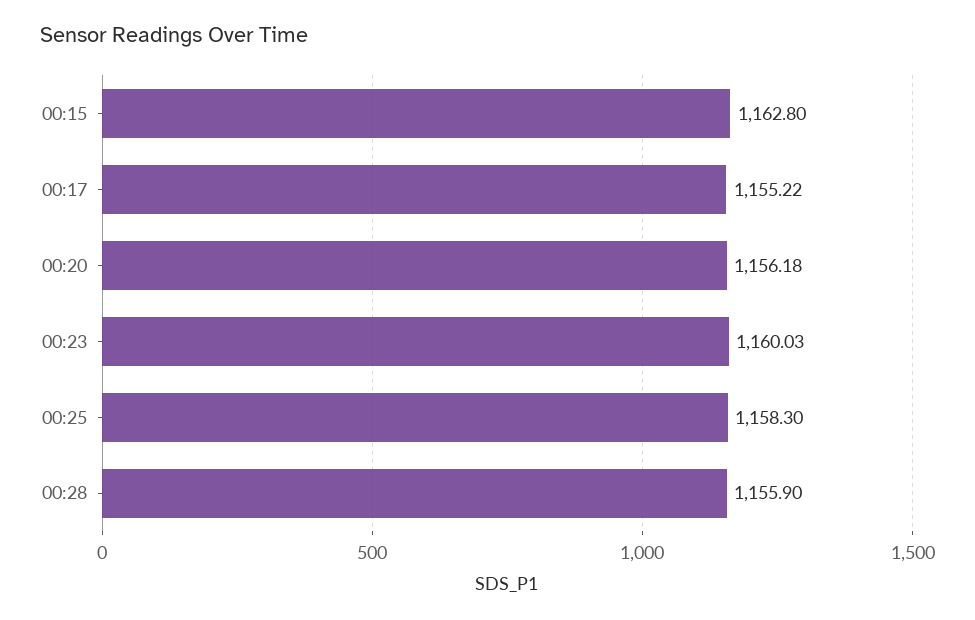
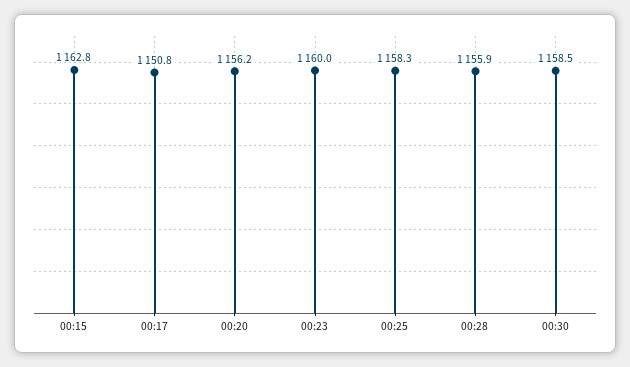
00:17: 1155.22 -> 1150.8
00:30: none -> 1158.5

